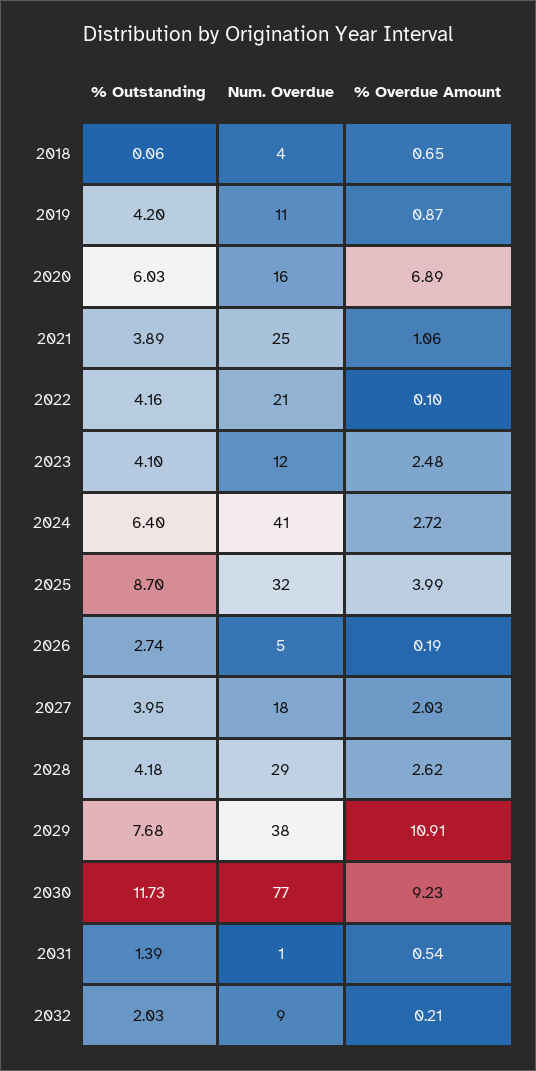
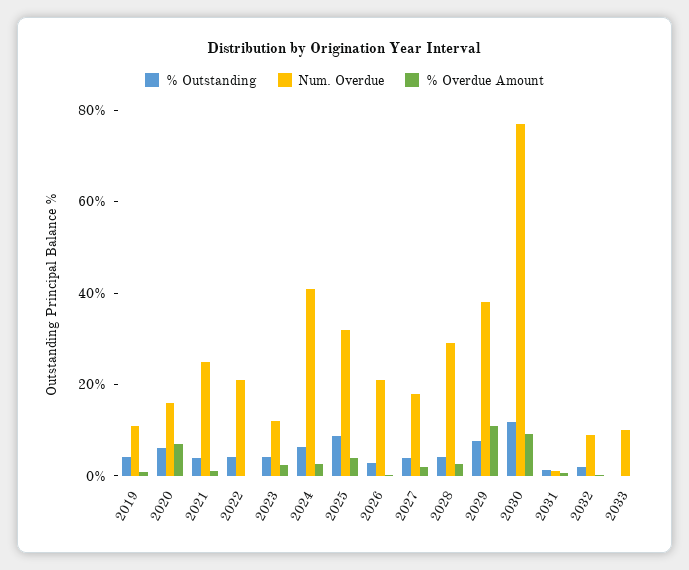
% Outstanding, 2018: 0.06 -> none
Num. Overdue, 2018: 4 -> none
% Overdue Amount, 2018: 0.65 -> none
Num. Overdue, 2026: 5 -> 20
% Outstanding, 2033: none -> 0
Num. Overdue, 2033: none -> 10
% Overdue Amount, 2033: none -> 0

